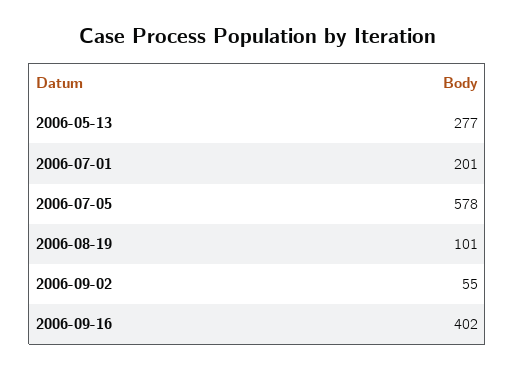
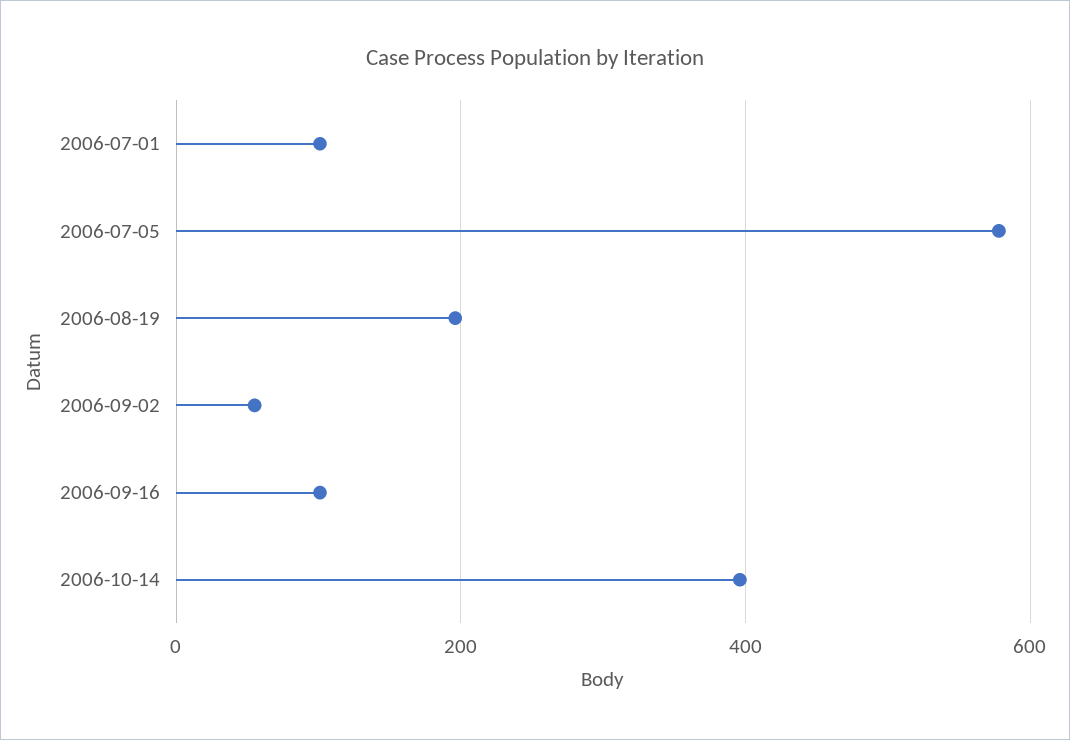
2006-05-13: 277 -> none
2006-07-01: 201 -> 100
2006-08-19: 101 -> 200
2006-09-16: 402 -> 100
2006-10-14: none -> 400

